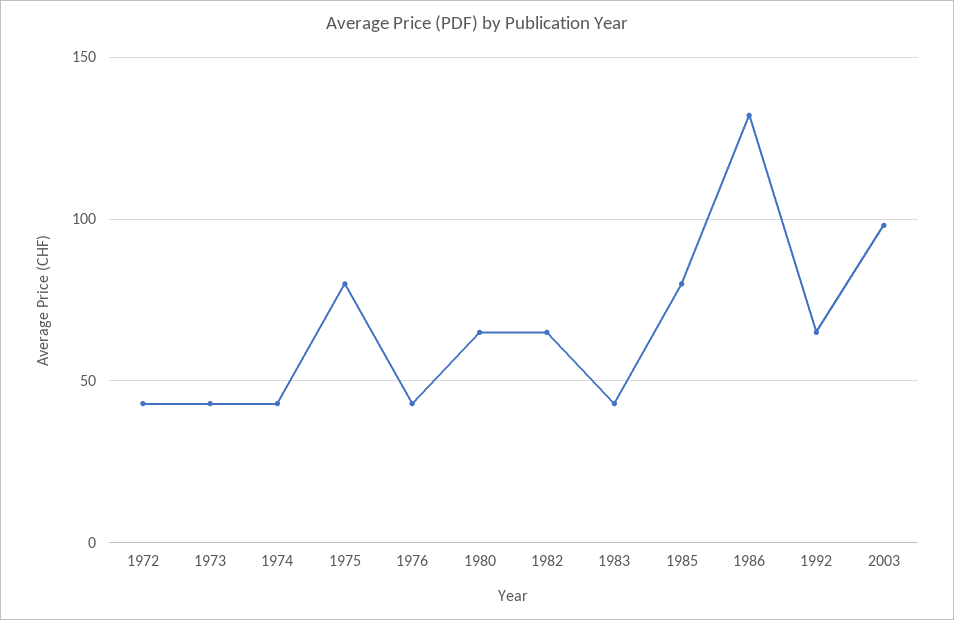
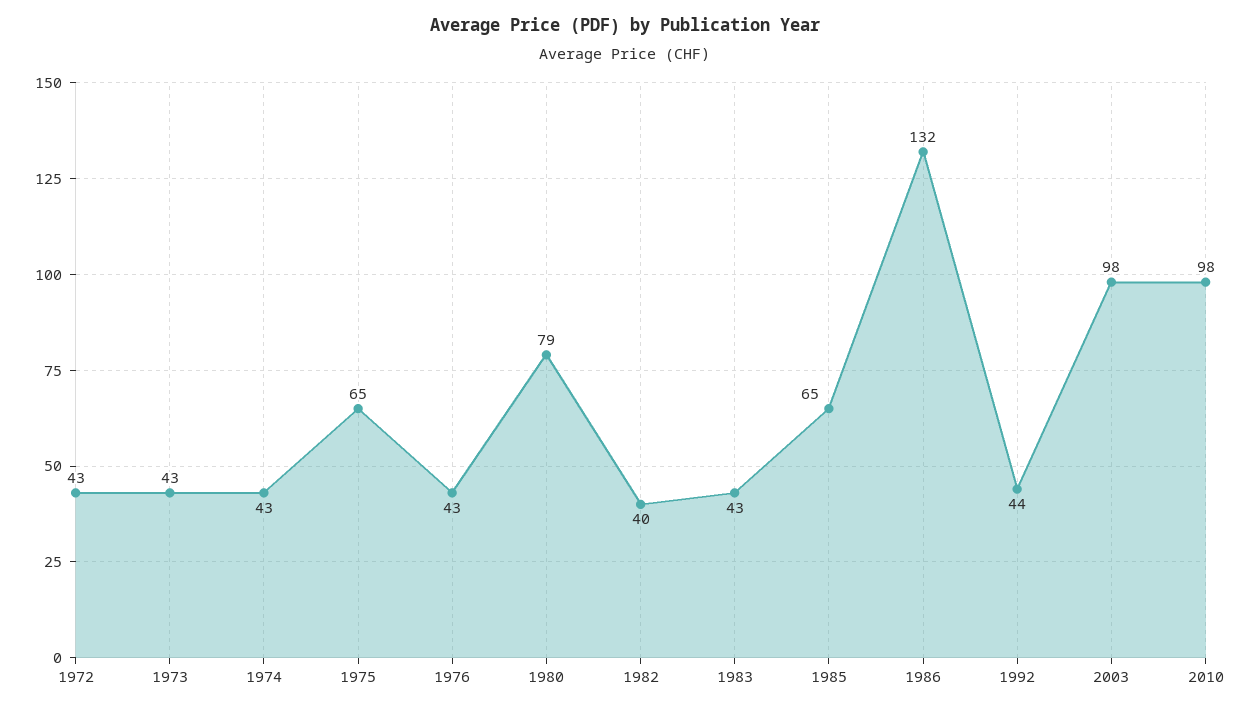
1975: 80 -> 65
1980: 65 -> 79
1982: 65 -> 40
1985: 80 -> 65
1992: 65 -> 44
2010: none -> 98

